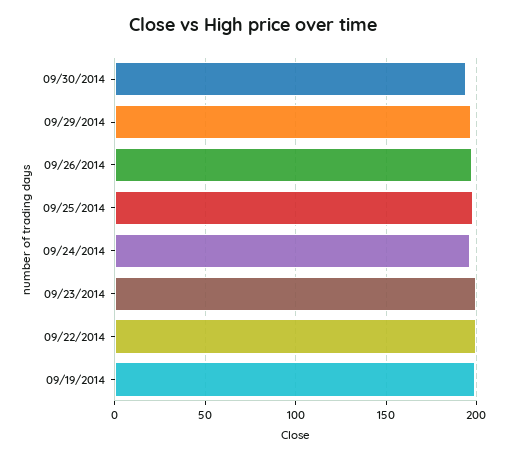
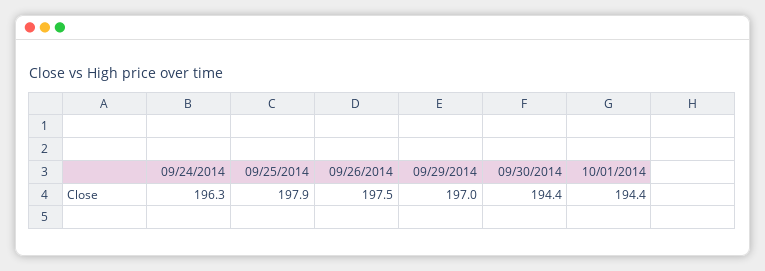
09/23/2014: 200 -> none
09/22/2014: 200 -> none
09/19/2014: 200 -> none
10/01/2014: none -> 194.4

